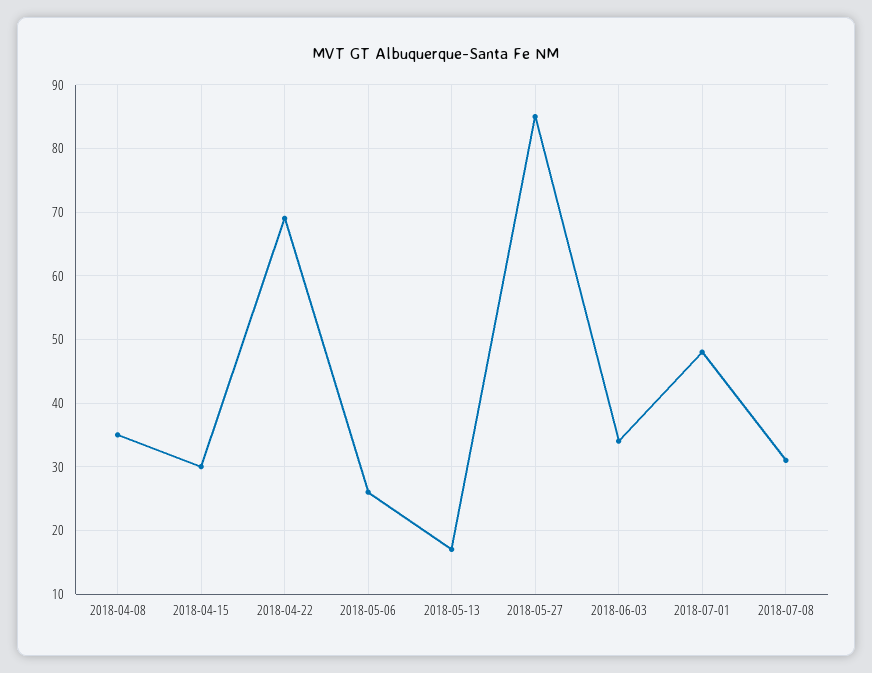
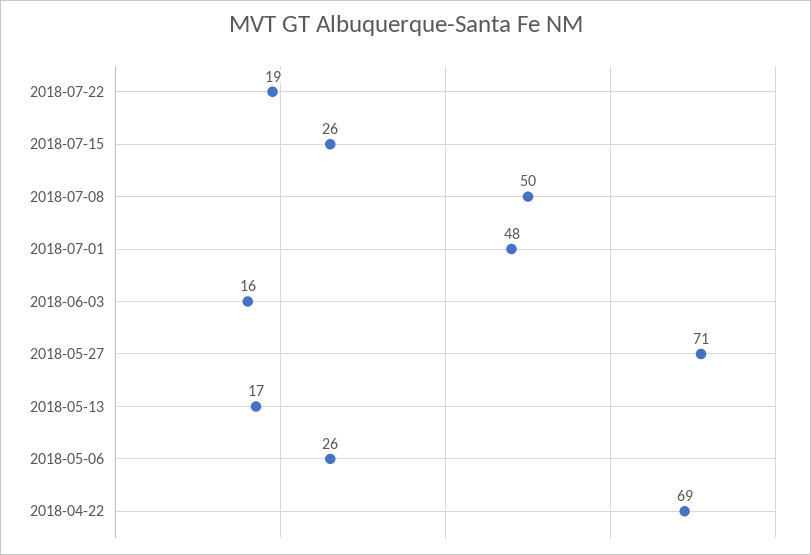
2018-04-08: 35 -> none
2018-04-15: 30 -> none
2018-05-27: 85 -> 71
2018-06-03: 34 -> 16
2018-07-08: 31 -> 50
2018-07-22: none -> 19
2018-07-15: none -> 26

